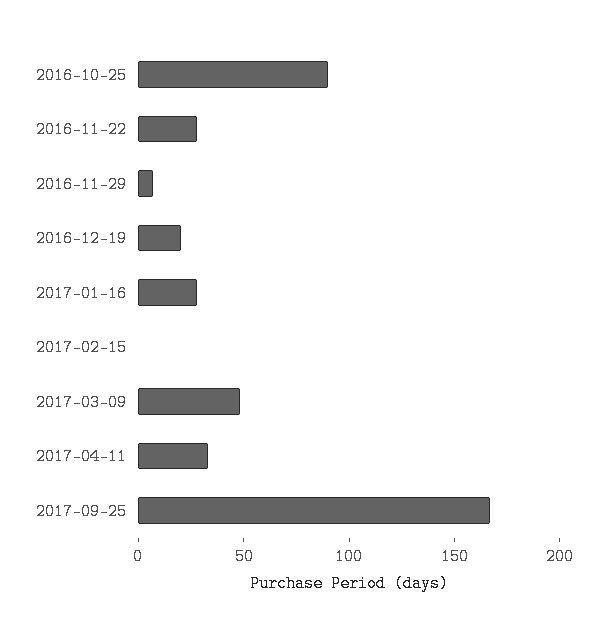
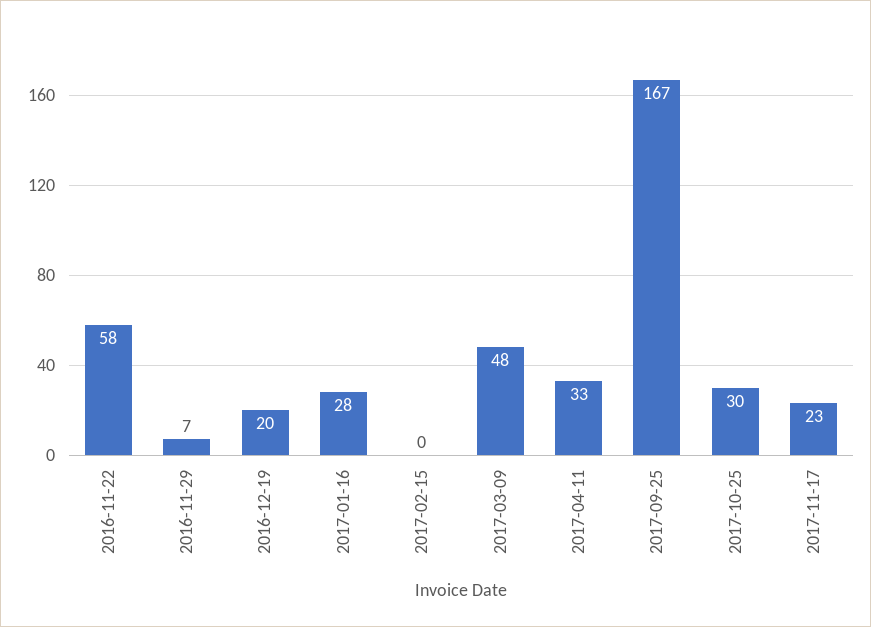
2016-10-25: 90 -> none
2016-11-22: 30 -> 58
2017-10-25: none -> 30
2017-11-17: none -> 23

